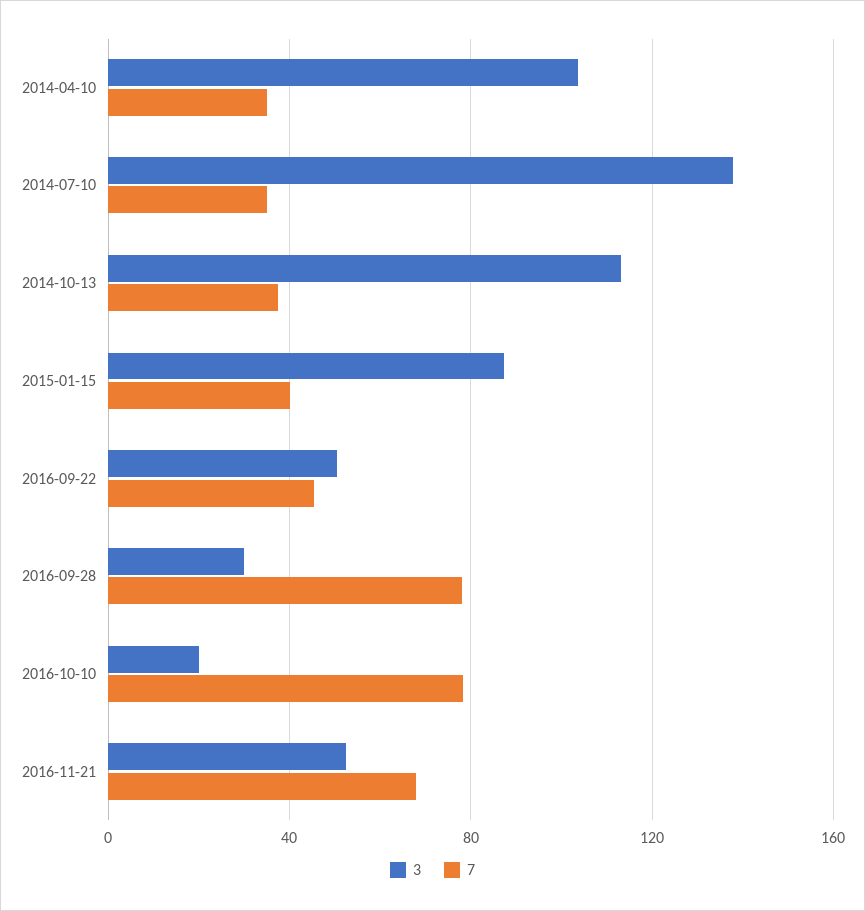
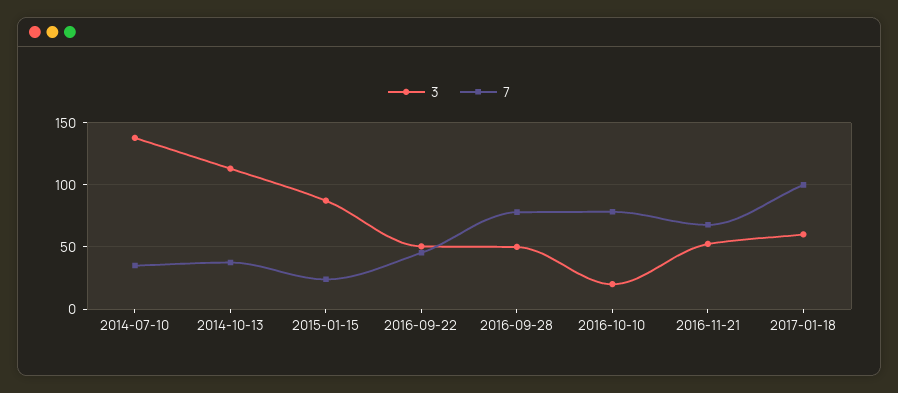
3, 2014-04-10: 105 -> none
7, 2014-04-10: 35 -> none
7, 2015-01-15: 40 -> 25
3, 2016-09-28: 30 -> 50
3, 2017-01-18: none -> 60
7, 2017-01-18: none -> 100

